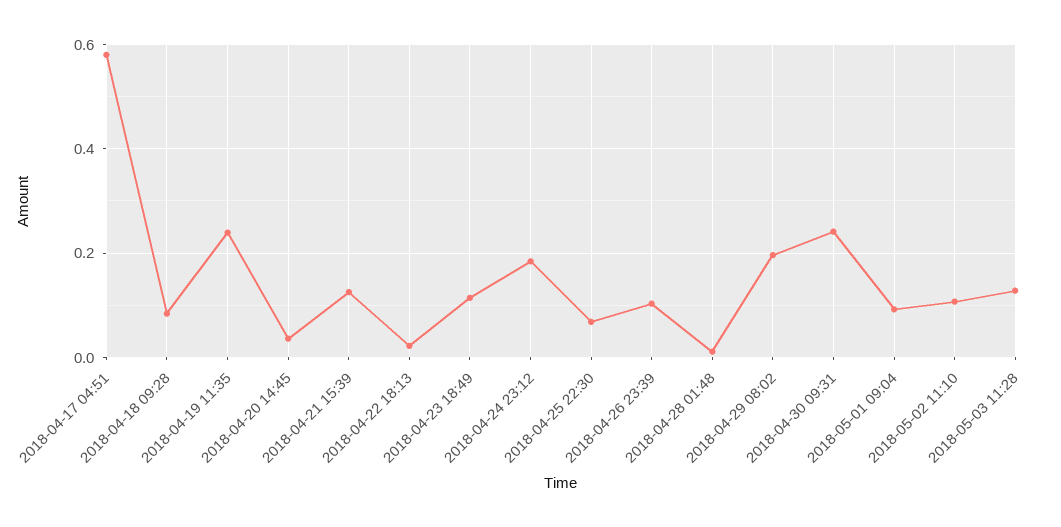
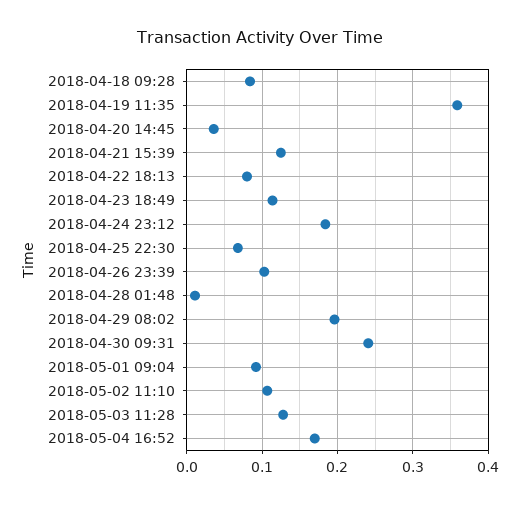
2018-04-17 04:51: 0.58 -> none
2018-04-19 11:35: 0.24 -> 0.36
2018-04-22 18:13: 0.02 -> 0.08
2018-05-04 16:52: none -> 0.17

